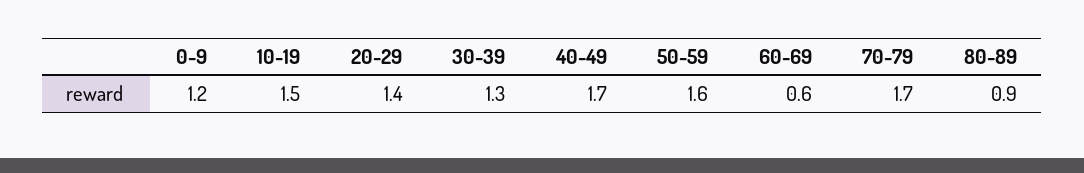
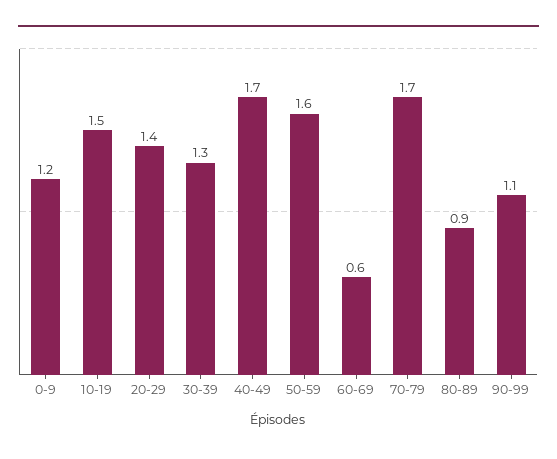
90-99: none -> 1.1

